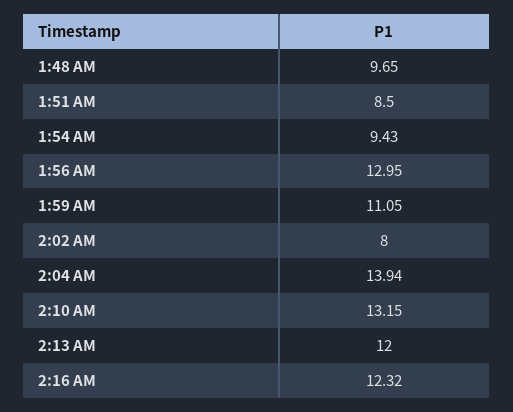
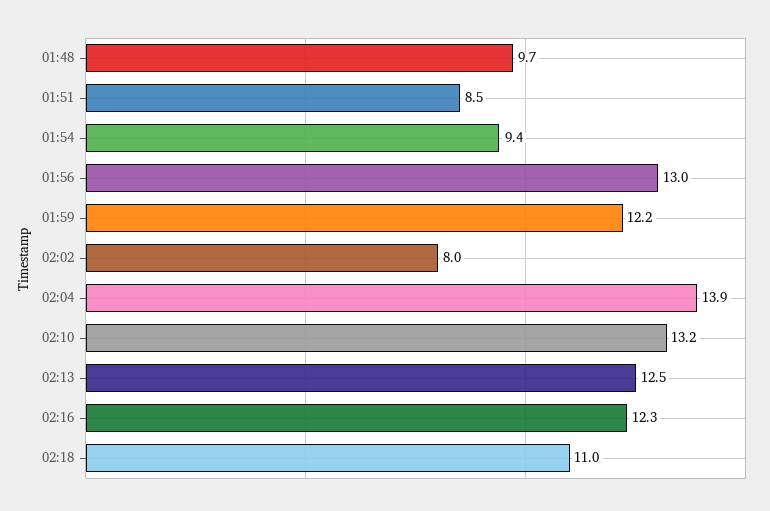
1:59 AM: 11.05 -> 12.2
2:13 AM: 12 -> 12.5
02:18: none -> 11

